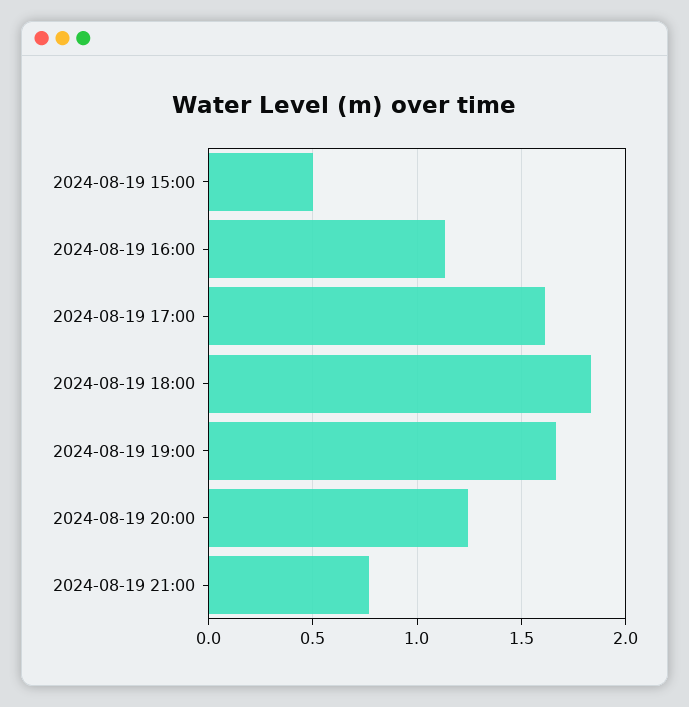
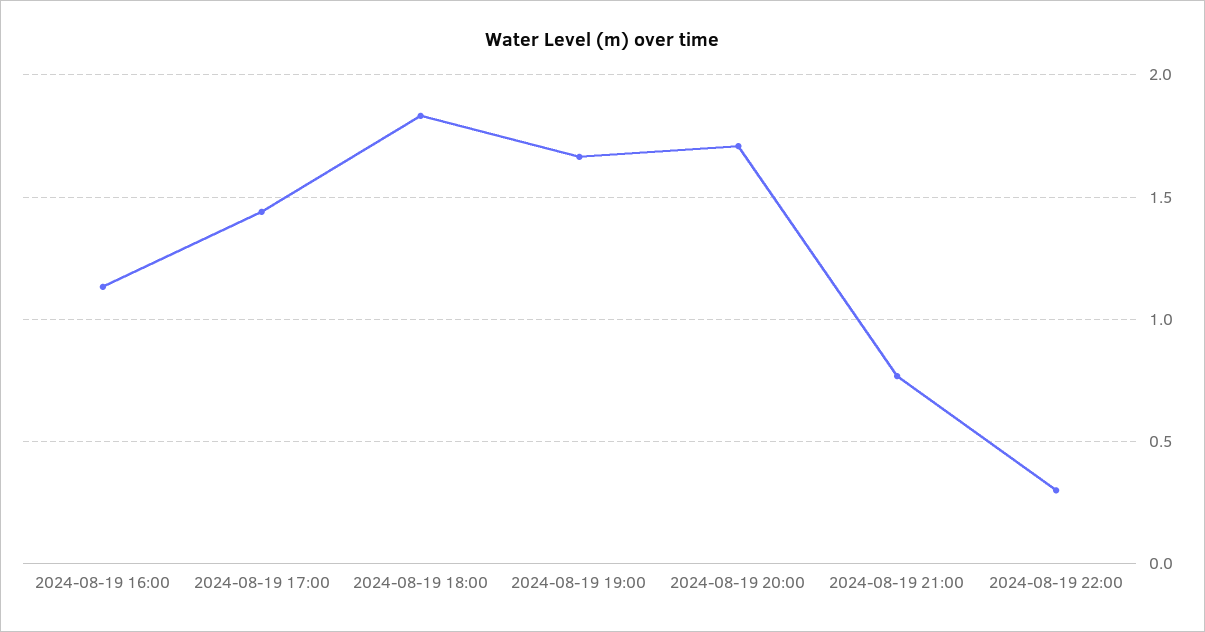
2024-08-19 15:00: 0.5 -> none
2024-08-19 17:00: 1.6 -> 1.45
2024-08-19 20:00: 1.25 -> 1.7
2024-08-19 22:00: none -> 0.3

